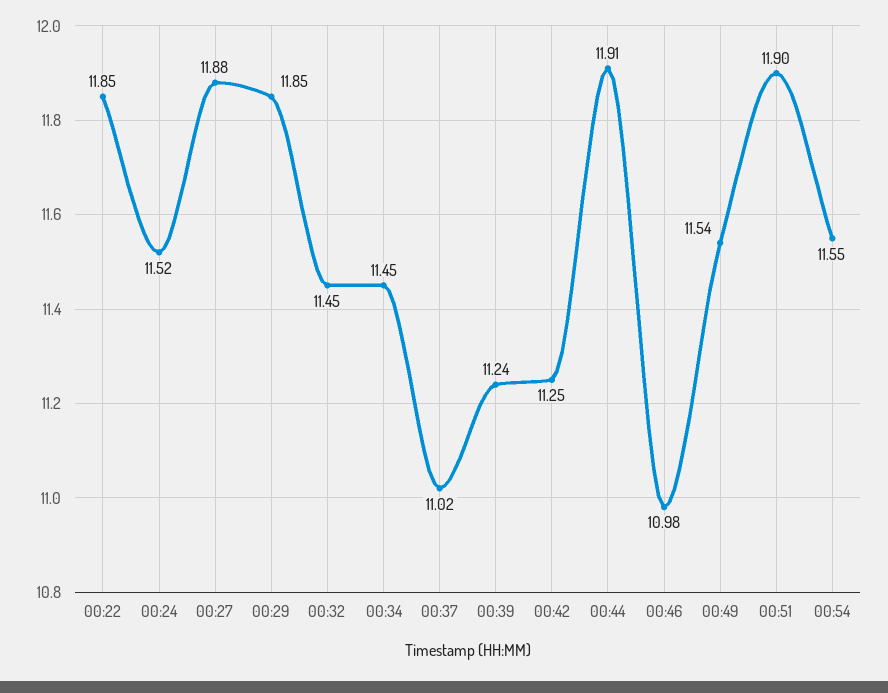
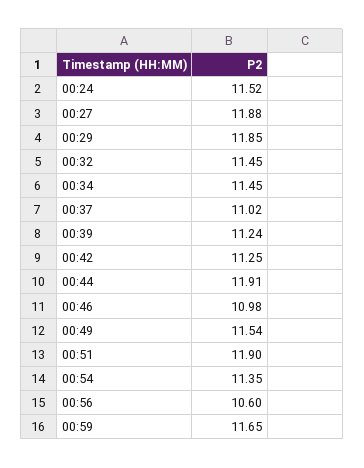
00:22: 11.85 -> none
00:54: 11.55 -> 11.35
00:56: none -> 10.6
00:59: none -> 11.65

